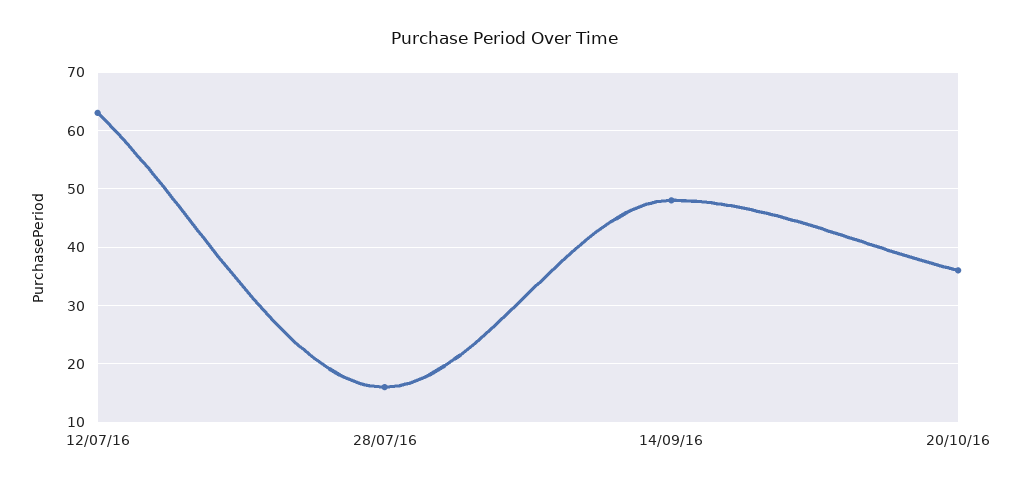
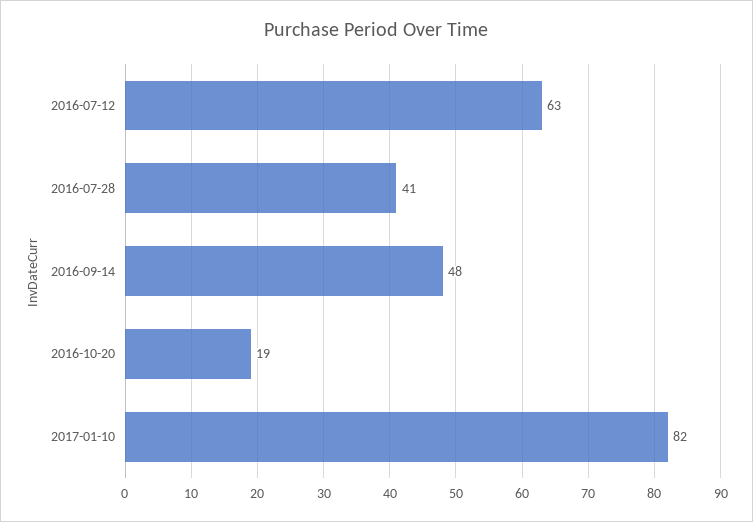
28/07/16: 15 -> 41
20/10/16: 35 -> 19
2017-01-10: none -> 82

